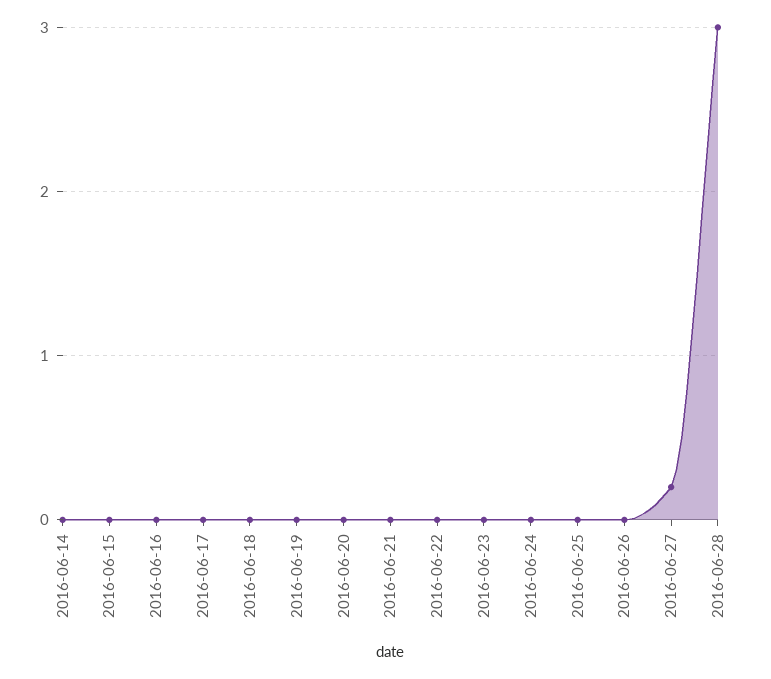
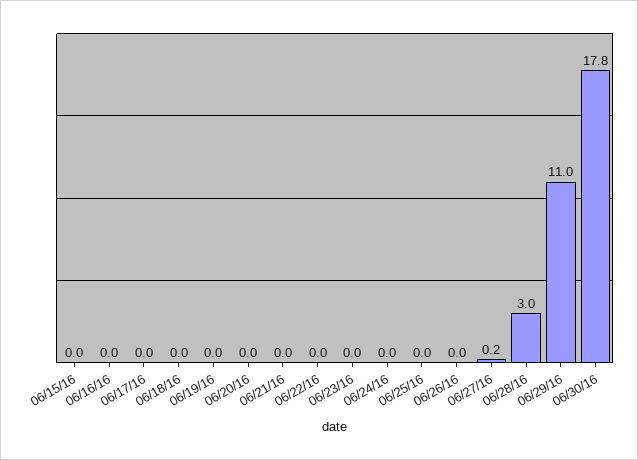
2016-06-14: 0 -> none
06/29/16: none -> 11
06/30/16: none -> 17.8

